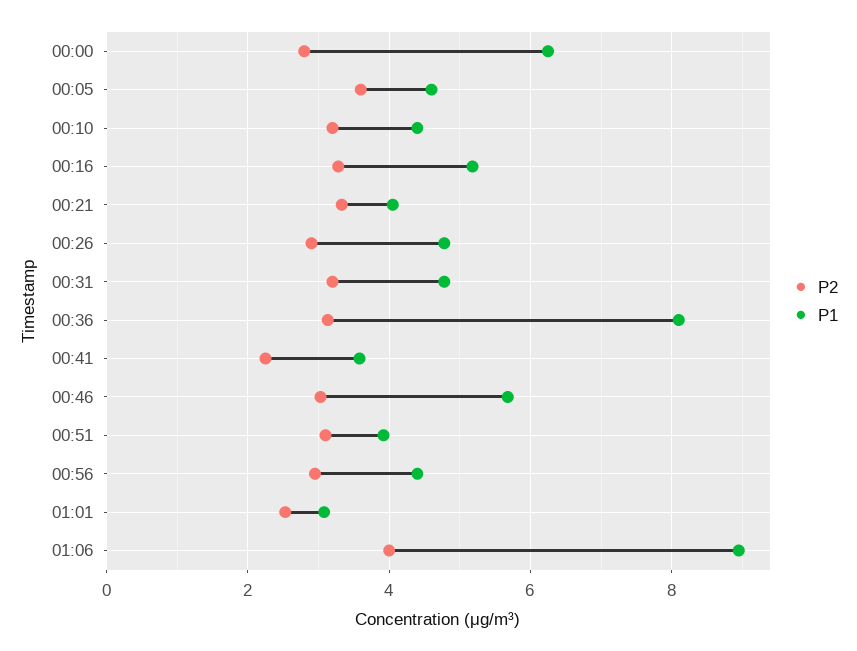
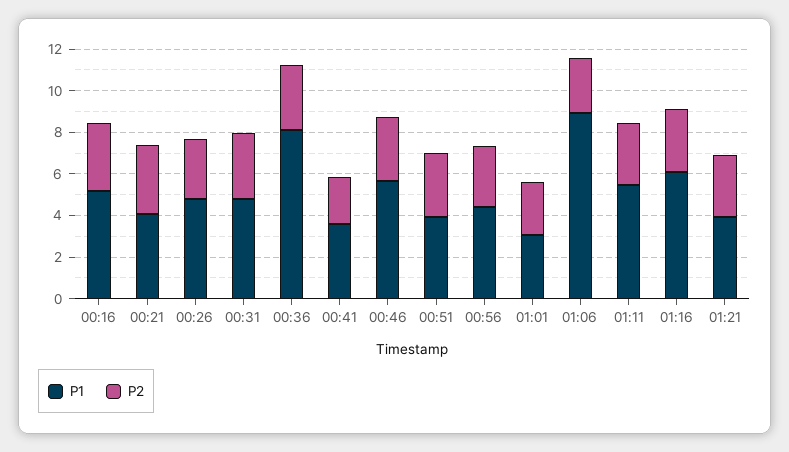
P2, 00:00: 2.8 -> none
P1, 00:00: 6.2 -> none
P2, 00:05: 3.6 -> none
P1, 00:05: 4.6 -> none
P2, 00:10: 3.2 -> none
P1, 00:10: 4.4 -> none
P2, 01:06: 4 -> 2.5
P1, 01:11: none -> 5.5
P2, 01:11: none -> 3
P1, 01:16: none -> 6
P2, 01:16: none -> 3
P1, 01:21: none -> 4
P2, 01:21: none -> 3

